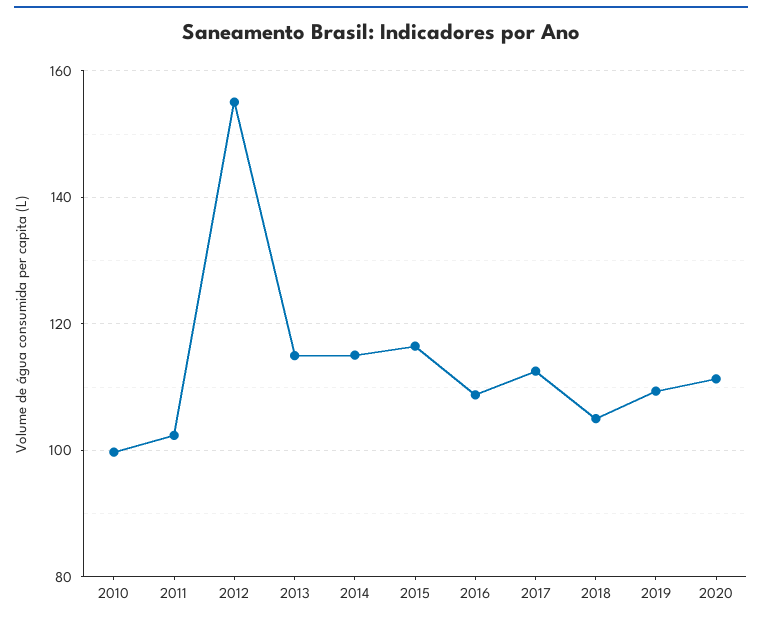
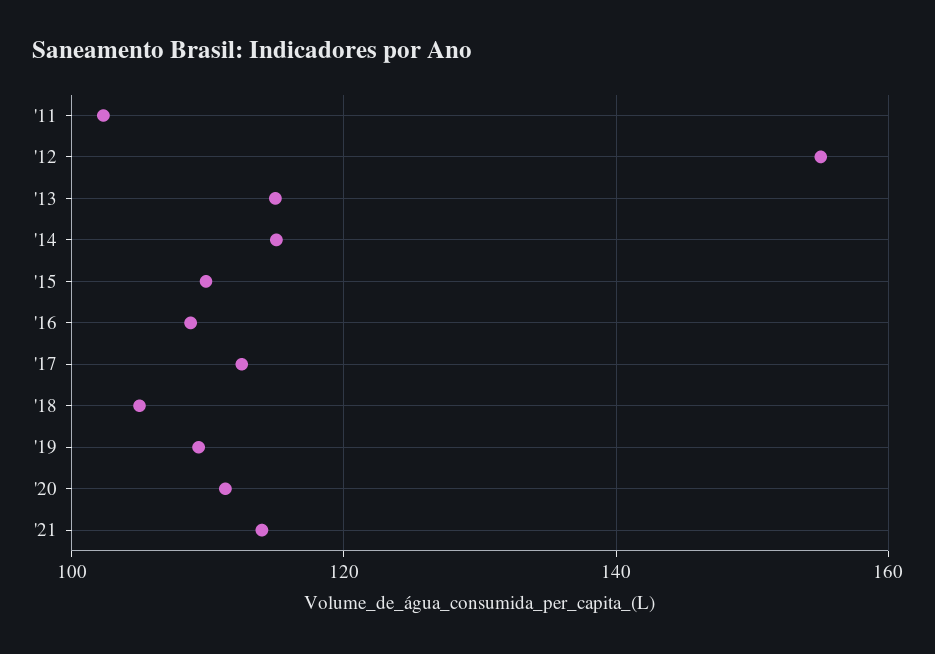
2010: 100 -> none
2015: 116 -> 110
'21: none -> 114

